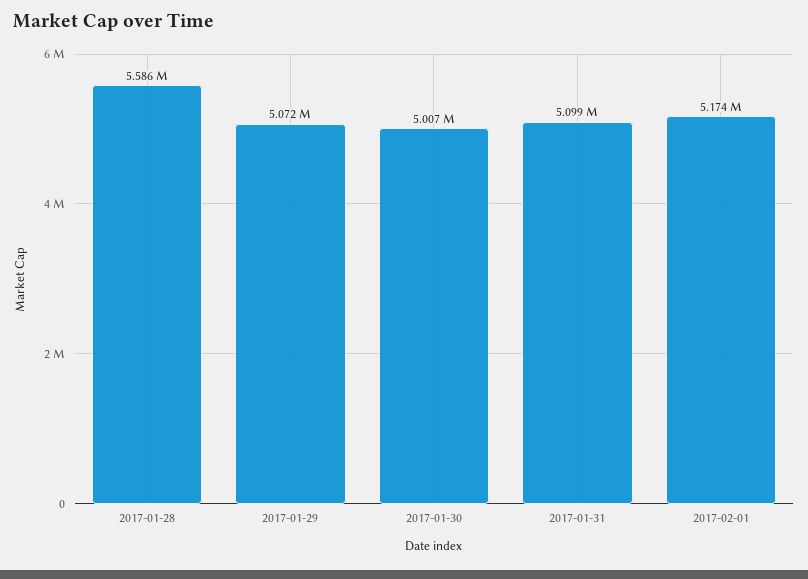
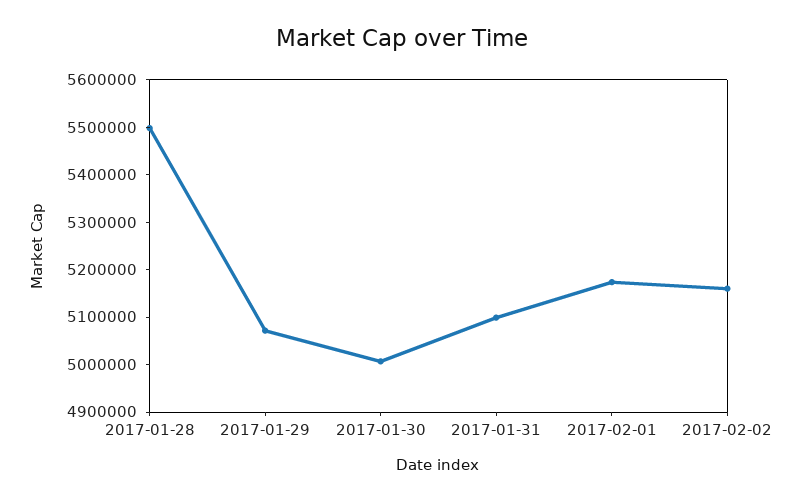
2017-01-28: 5586000 -> 5500000
2017-02-02: none -> 5160000

